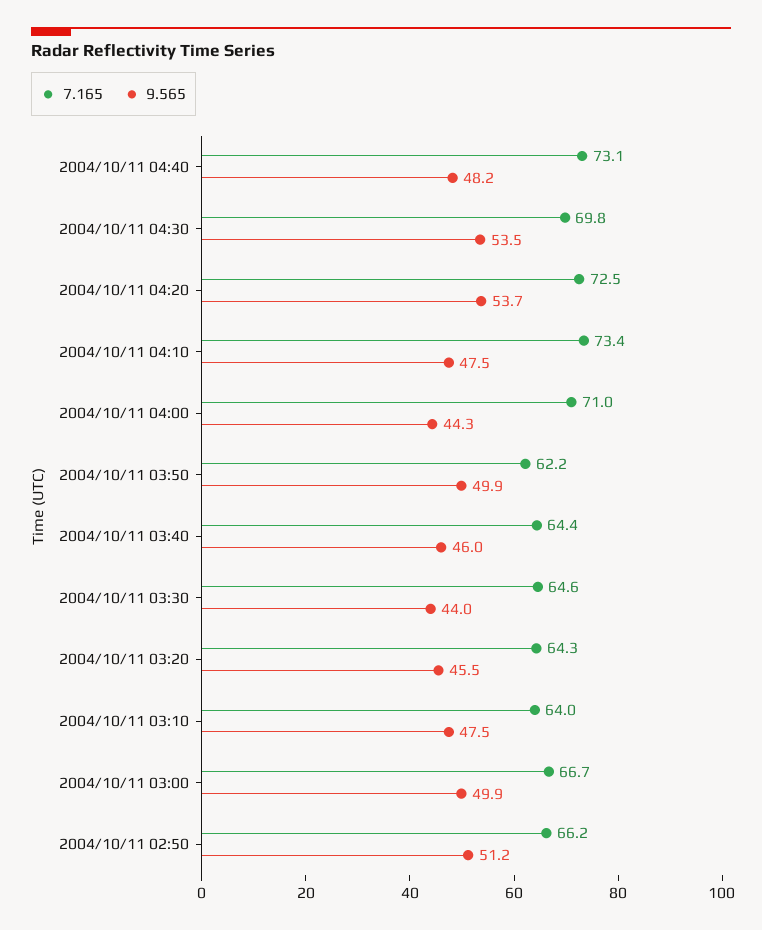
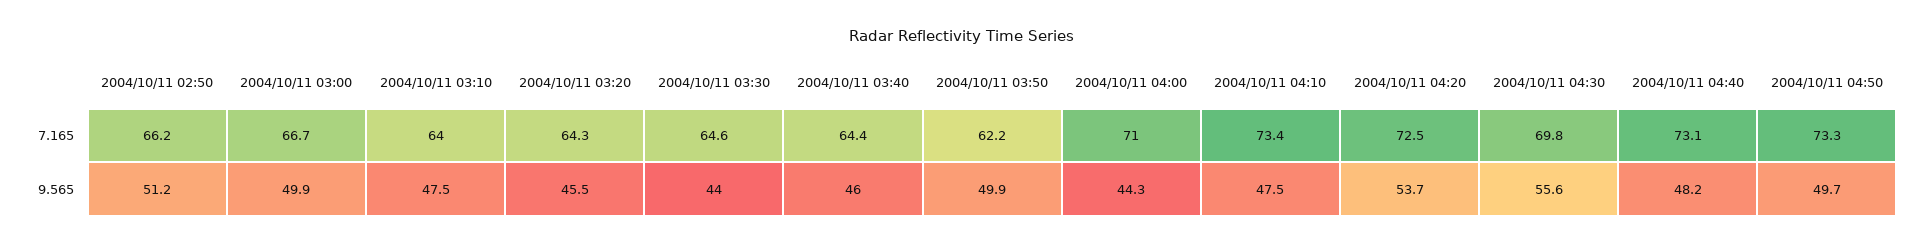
9.565, 2004/10/11 04:30: 53.5 -> 55.6
7.165, 2004/10/11 04:50: none -> 73.3
9.565, 2004/10/11 04:50: none -> 49.7

